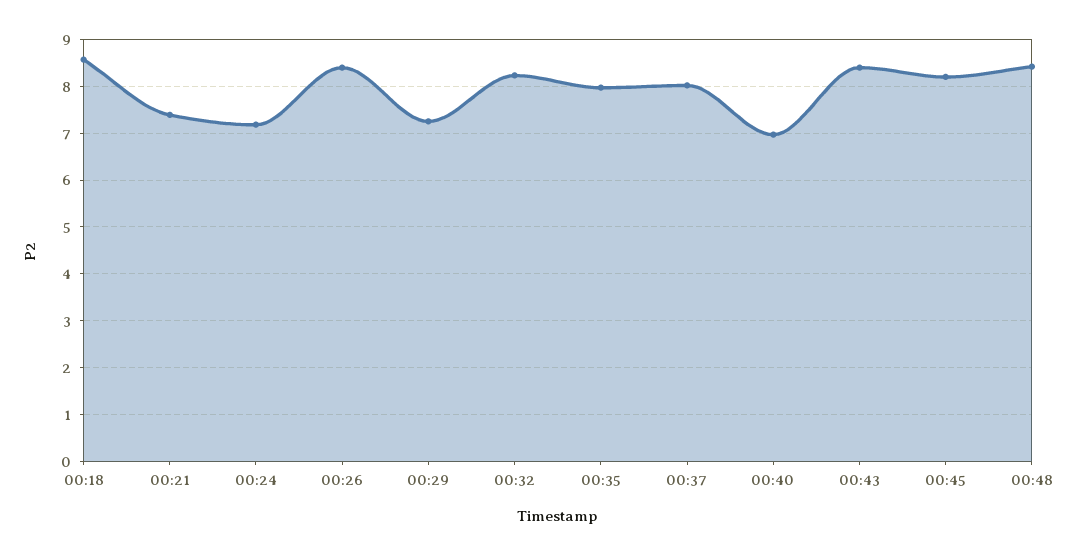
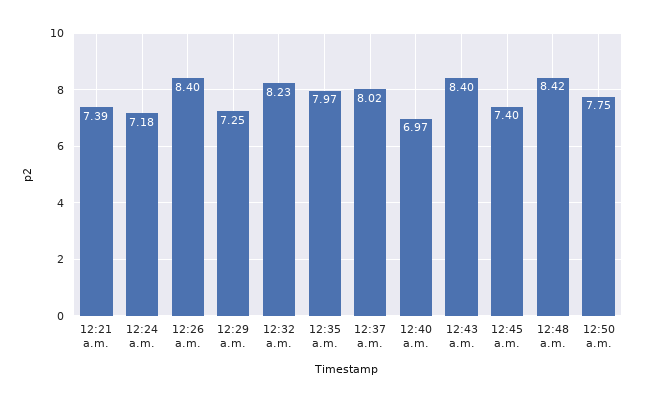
00:18: 8.6 -> none
00:45: 8.2 -> 7.4
12:50 a.m.: none -> 7.75

